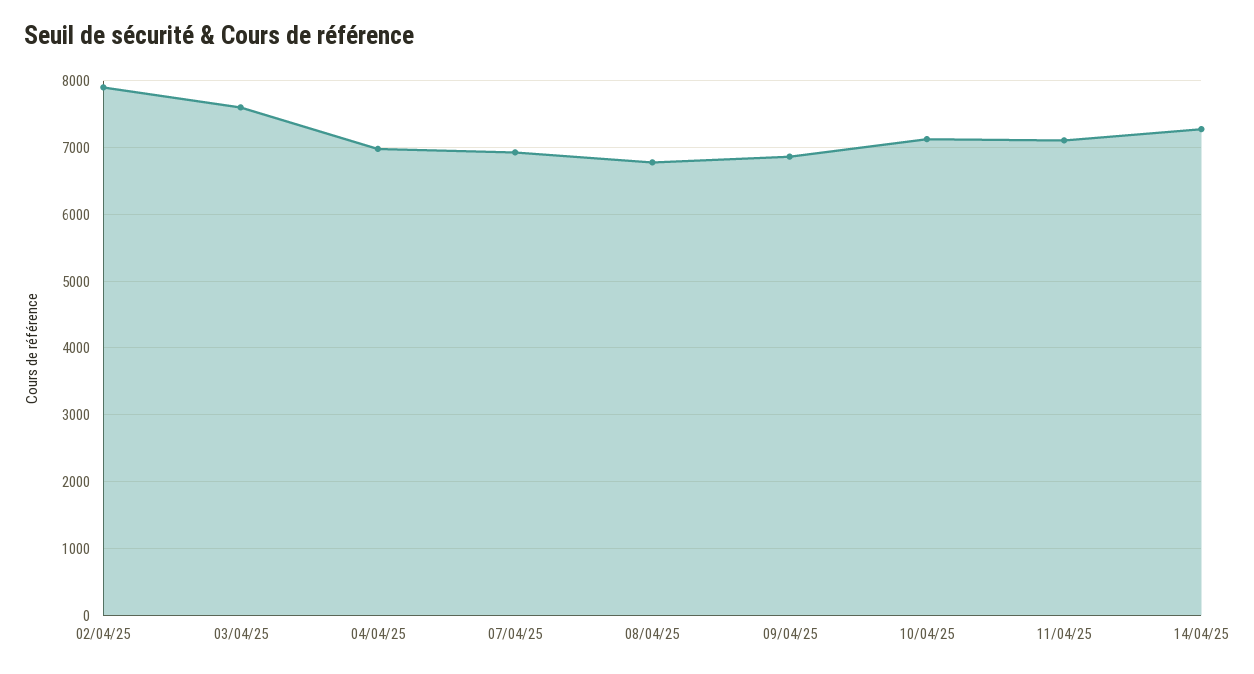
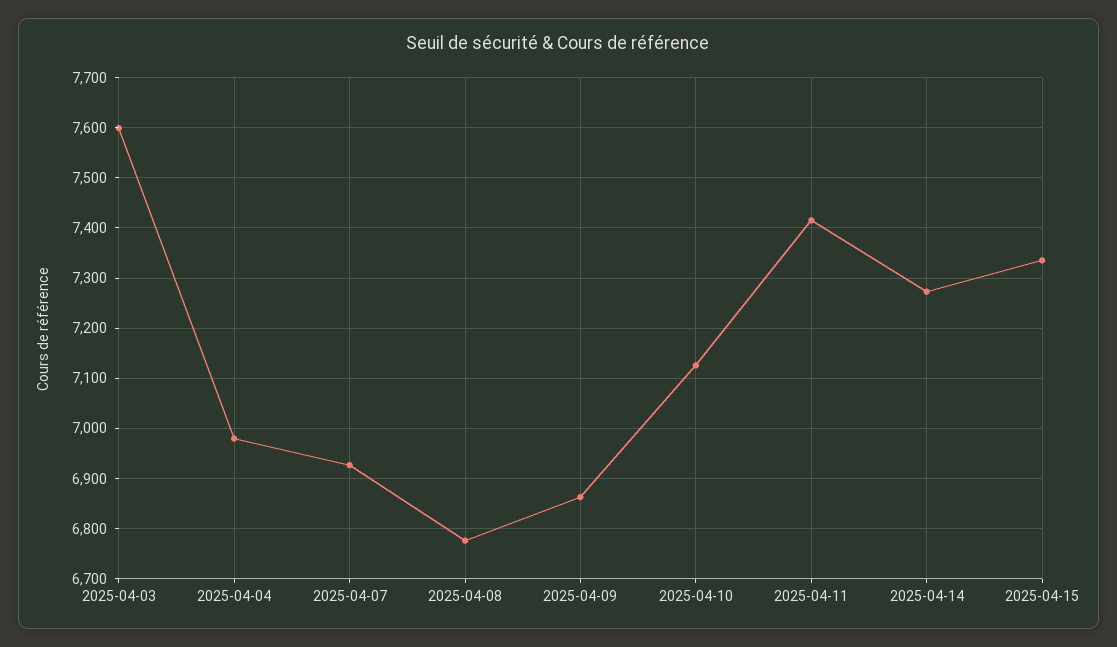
02/04/25: 7900 -> none
11/04/25: 7100 -> 7420
2025-04-15: none -> 7340

